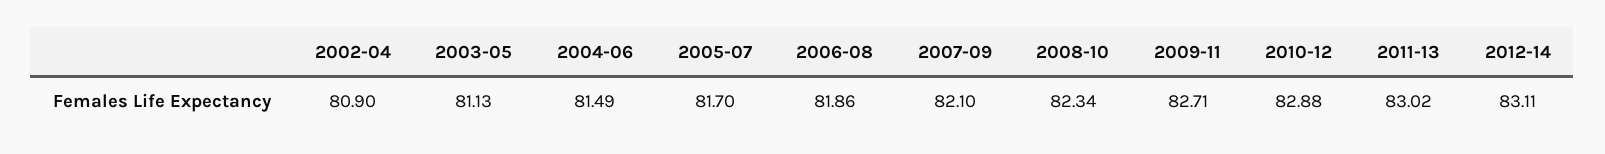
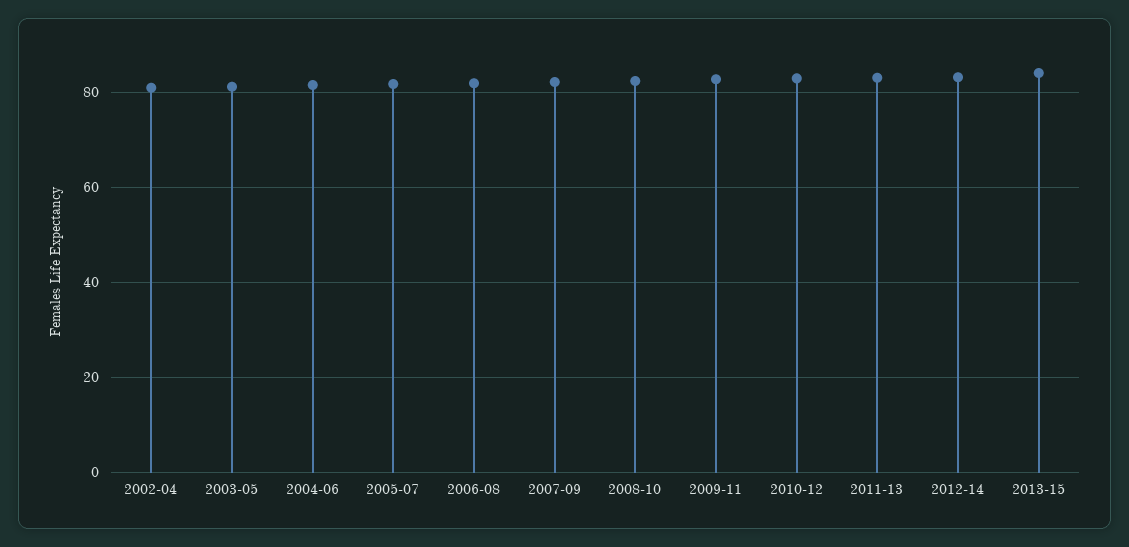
2013-15: none -> 84

